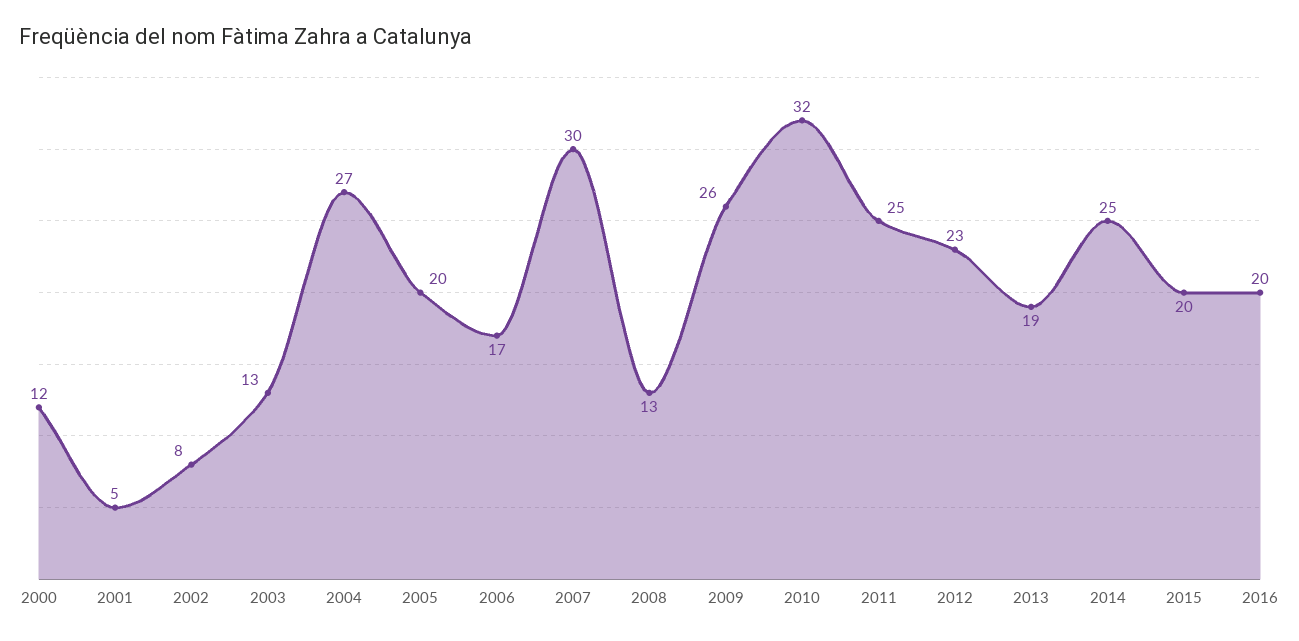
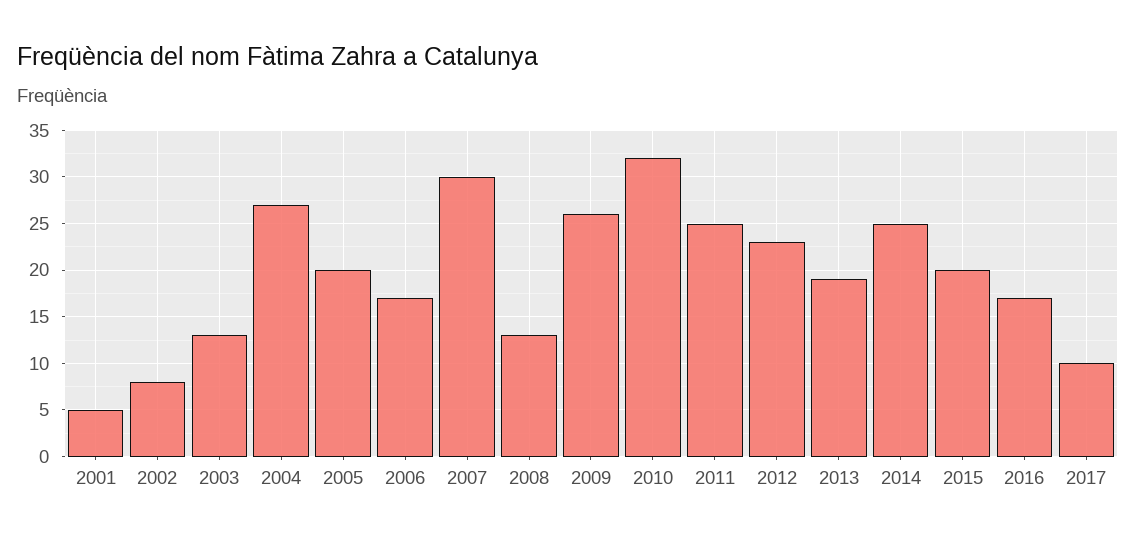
2000: 12 -> none
2016: 20 -> 17
2017: none -> 10

